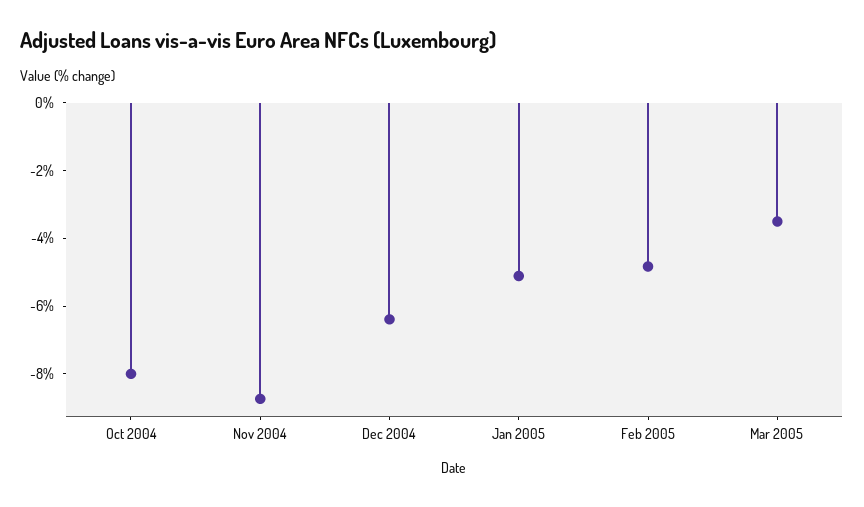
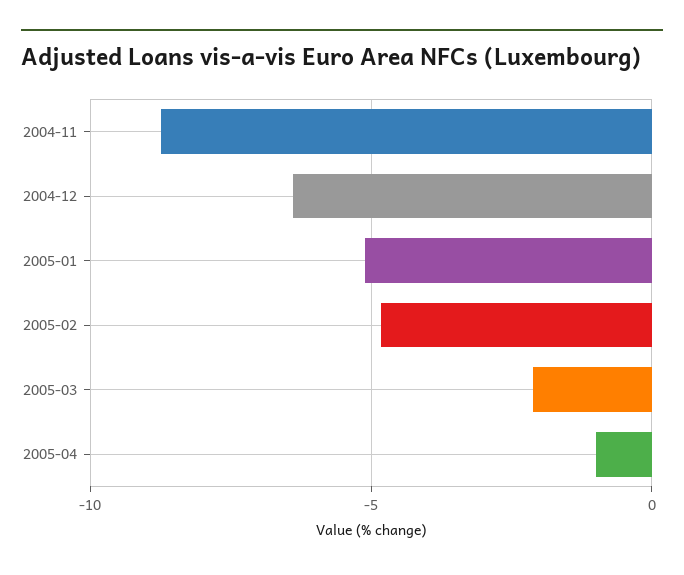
Oct 2004: -8 -> none
Mar 2005: -3.5 -> -2
2005-04: none -> -1

